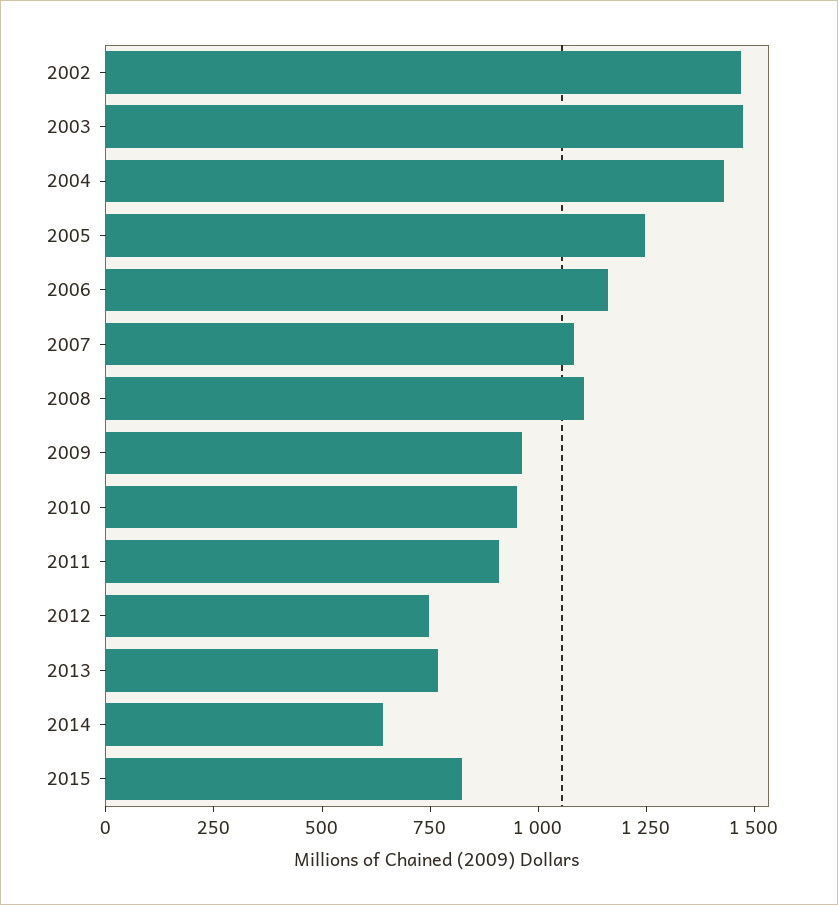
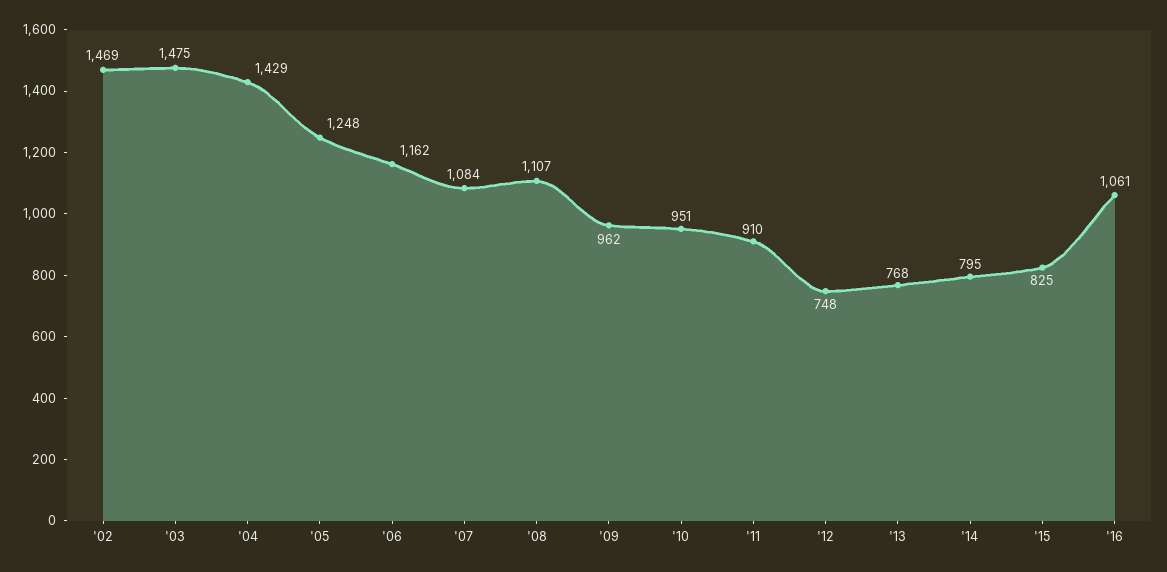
2014: 650 -> 795
'16: none -> 1061

